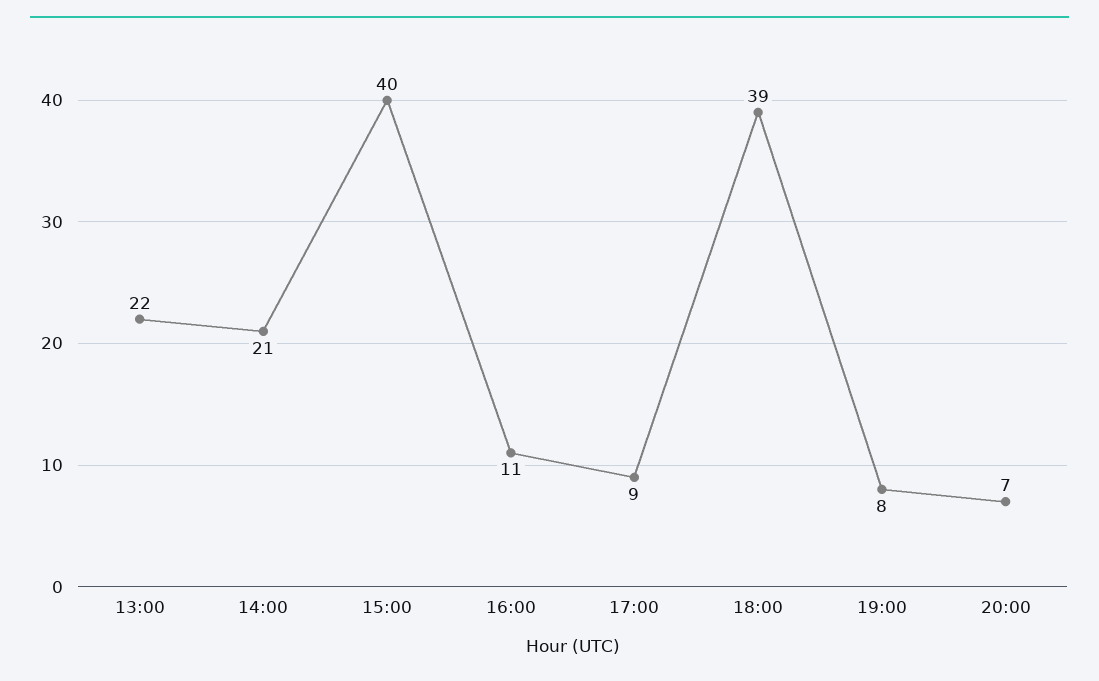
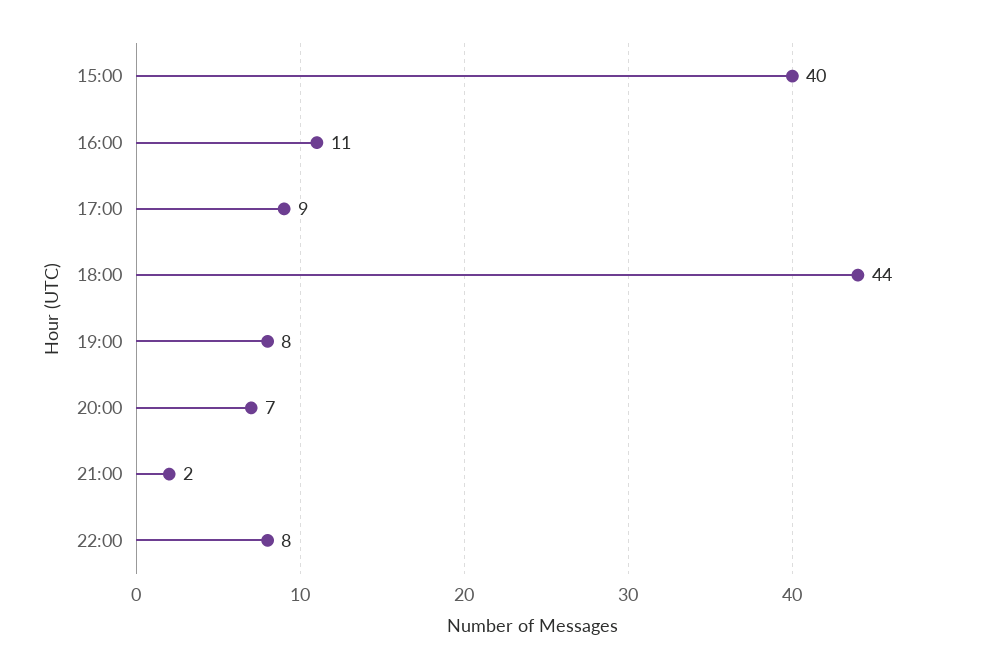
13:00: 22 -> none
14:00: 21 -> none
18:00: 39 -> 44
21:00: none -> 2
22:00: none -> 8

